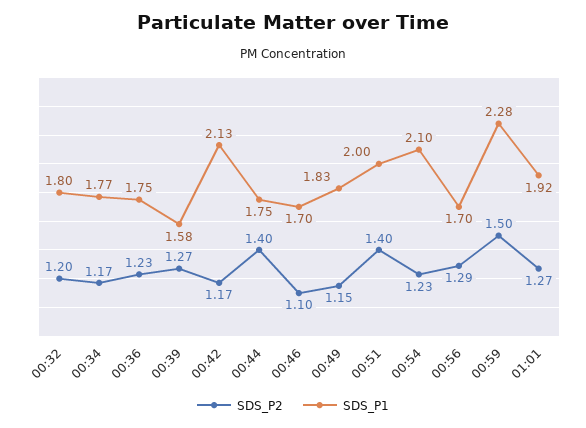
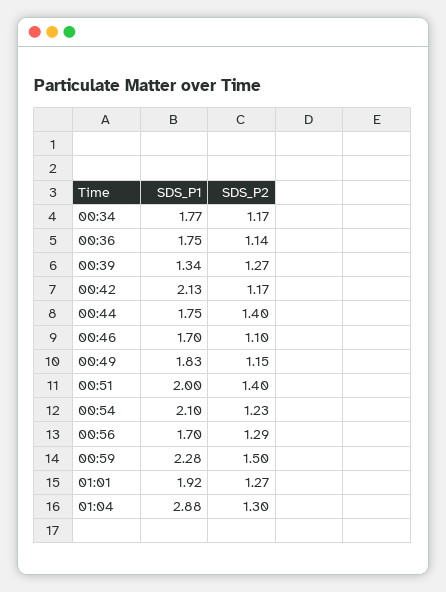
SDS_P2, 00:32: 1.2 -> none
SDS_P1, 00:32: 1.8 -> none
SDS_P2, 00:36: 1.23 -> 1.14
SDS_P1, 00:39: 1.58 -> 1.34
SDS_P1, 01:04: none -> 2.88
SDS_P2, 01:04: none -> 1.3

